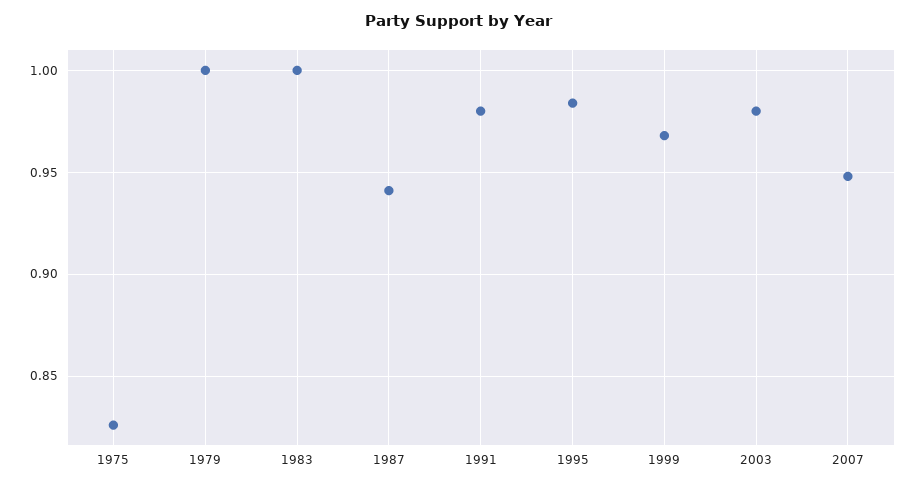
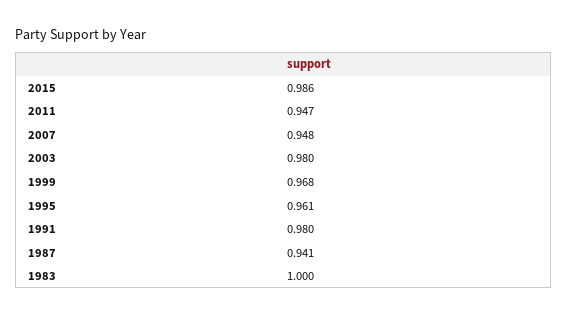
1975: 0.825 -> none
1979: 1 -> none
1995: 0.985 -> 0.961
2015: none -> 0.986
2011: none -> 0.947

